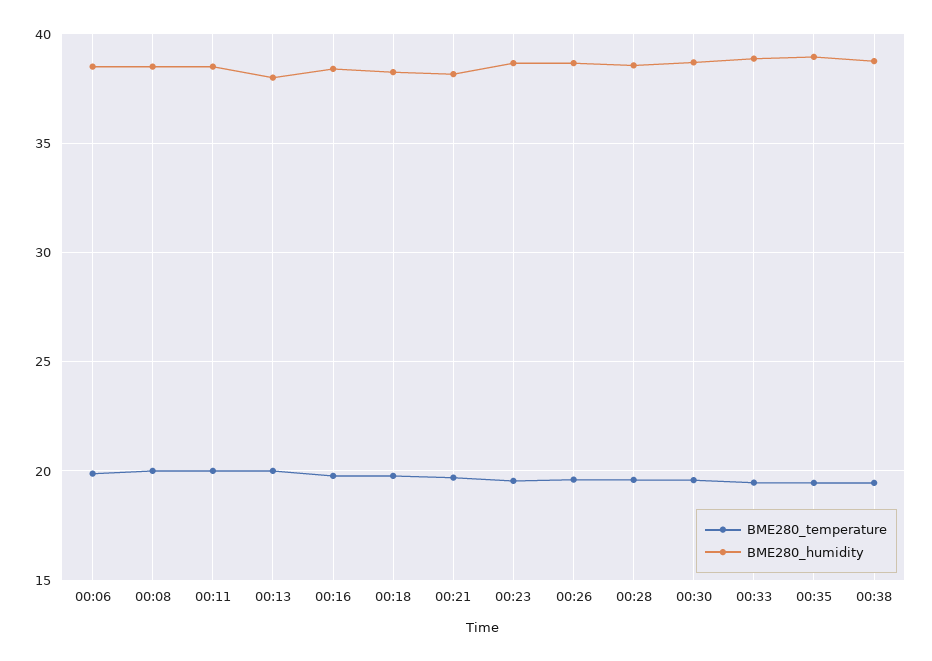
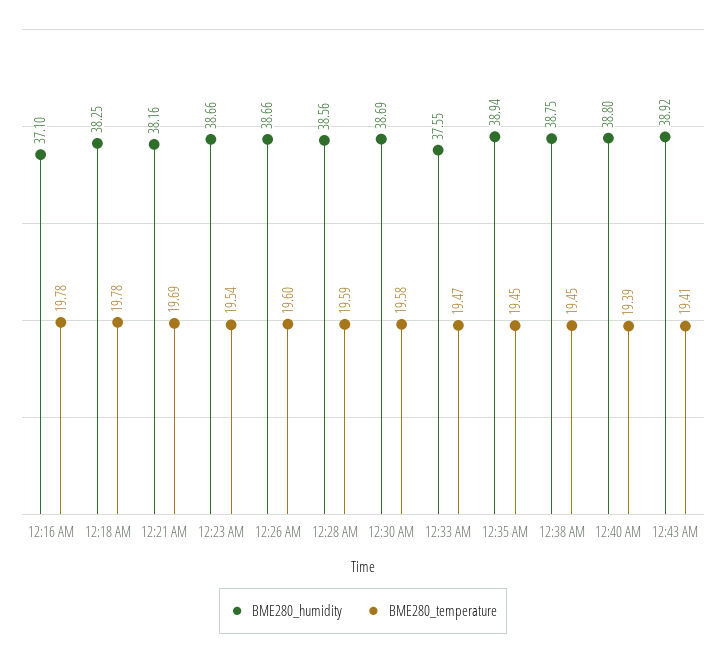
BME280_temperature, 00:06: 20 -> none
BME280_humidity, 00:06: 38.5 -> none
BME280_temperature, 00:08: 20 -> none
BME280_humidity, 00:08: 38.5 -> none
BME280_temperature, 00:11: 20 -> none
BME280_humidity, 00:11: 38.5 -> none
BME280_temperature, 00:13: 20 -> none
BME280_humidity, 00:13: 38 -> none
BME280_humidity, 00:16: 38.5 -> 37.1
BME280_humidity, 00:33: 39 -> 37.55
BME280_humidity, 12:40 AM: none -> 38.8
BME280_temperature, 12:40 AM: none -> 19.39
BME280_humidity, 12:43 AM: none -> 38.92
BME280_temperature, 12:43 AM: none -> 19.41

